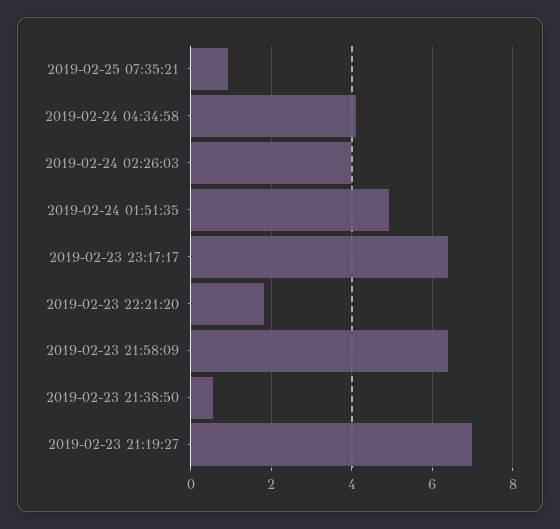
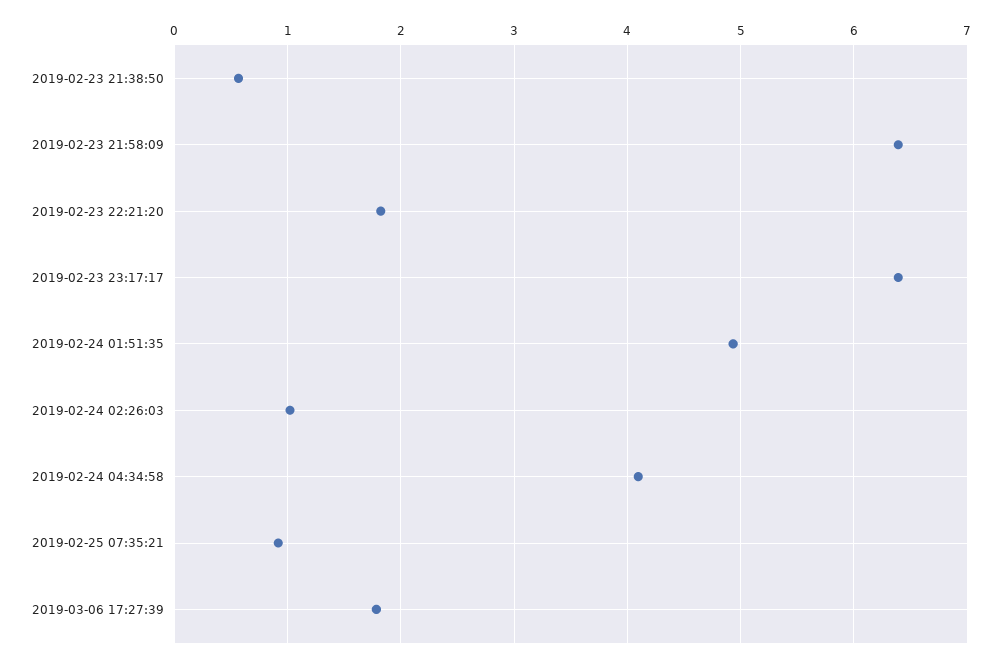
2019-02-24 02:26:03: 4 -> 1
2019-02-23 21:19:27: 7 -> none
2019-03-06 17:27:39: none -> 1.8

